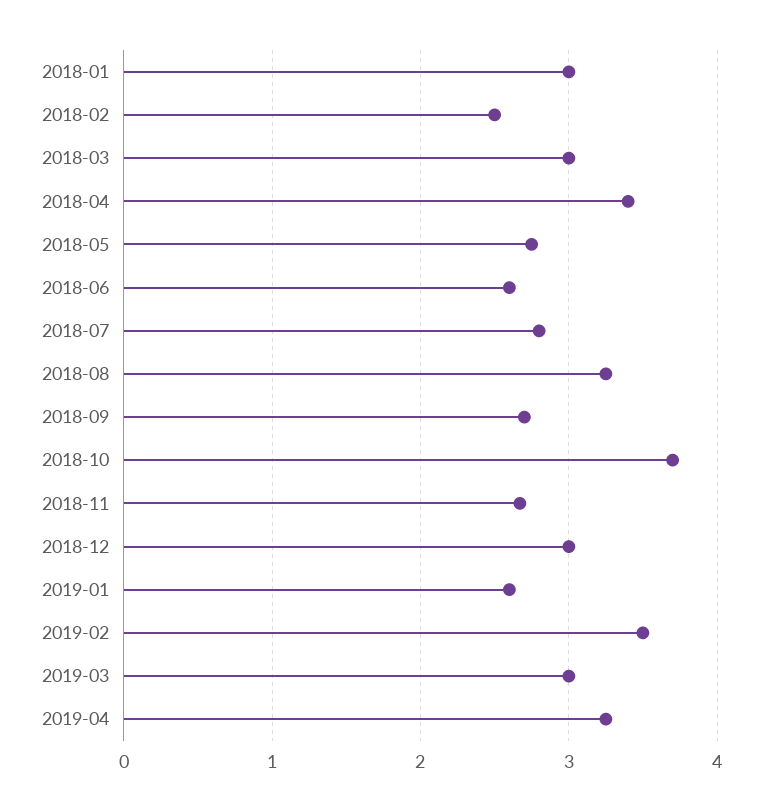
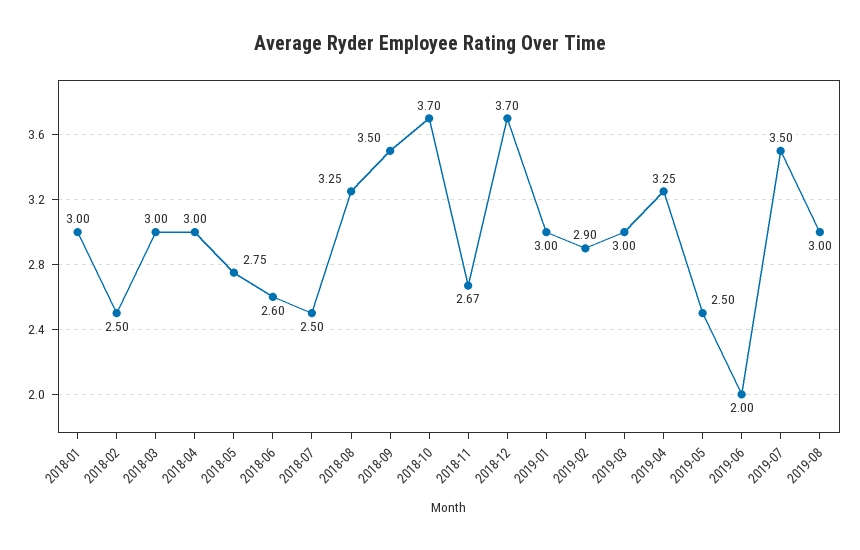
2018-04: 3.4 -> 3
2018-07: 2.8 -> 2.5
2018-09: 2.7 -> 3.5
2018-12: 3 -> 3.7
2019-01: 2.6 -> 3
2019-02: 3.5 -> 2.9
2019-05: none -> 2.5
2019-06: none -> 2
2019-07: none -> 3.5
2019-08: none -> 3

